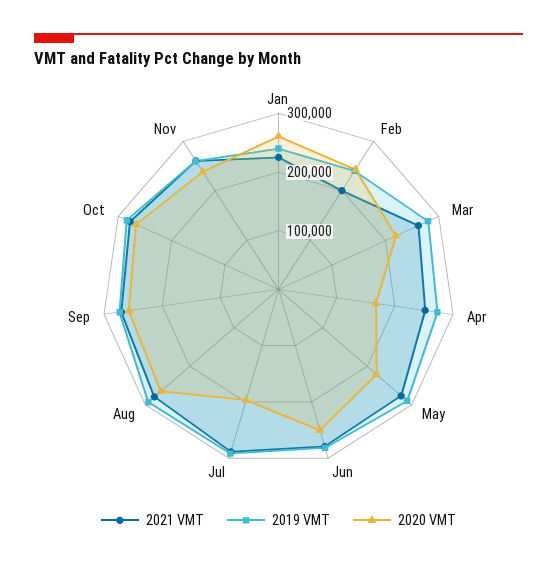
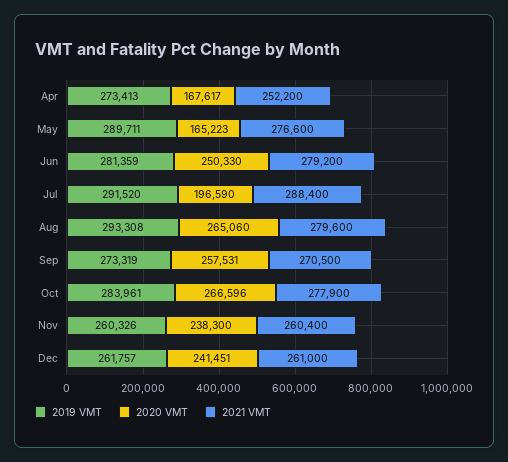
2021 VMT, Jan: 220000 -> none
2019 VMT, Jan: 240000 -> none
2020 VMT, Jan: 260000 -> none
2021 VMT, Feb: 200000 -> none
2019 VMT, Feb: 240000 -> none
2020 VMT, Feb: 240000 -> none
2021 VMT, Mar: 260000 -> none
2019 VMT, Mar: 280000 -> none
2020 VMT, Mar: 220000 -> none
2020 VMT, May: 220000 -> 165223
2019 VMT, Dec: none -> 261757
2020 VMT, Dec: none -> 241451
2021 VMT, Dec: none -> 261000

